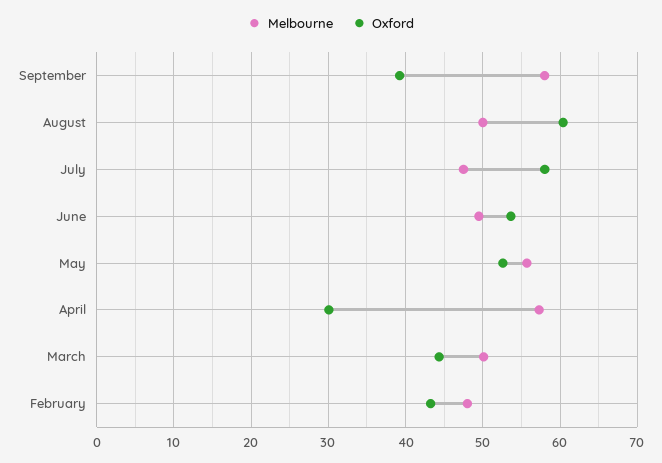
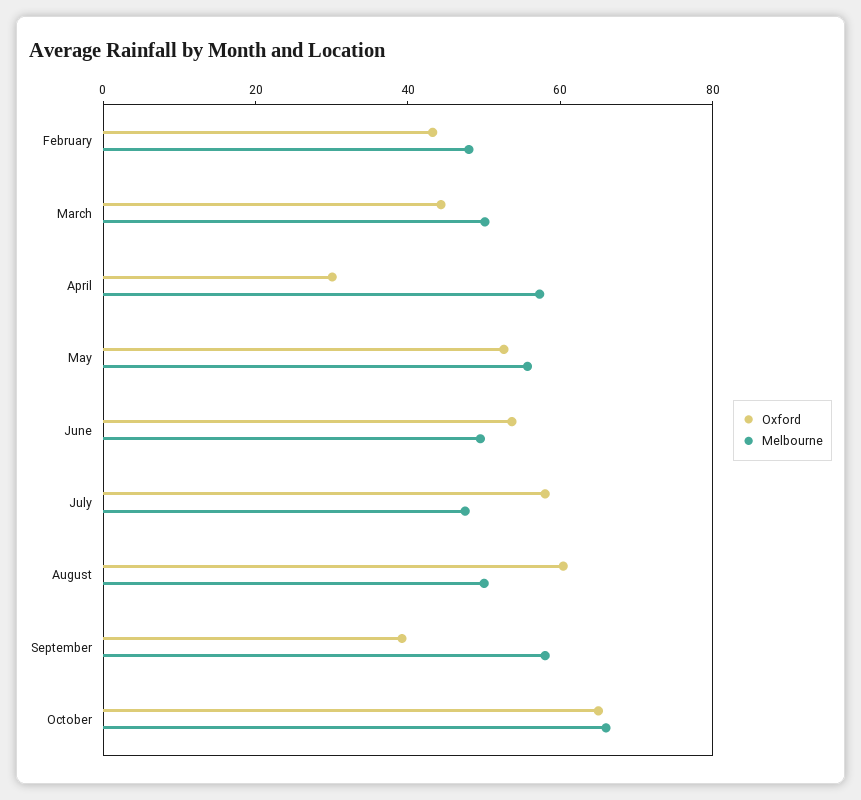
Oxford, October: none -> 65
Melbourne, October: none -> 65

